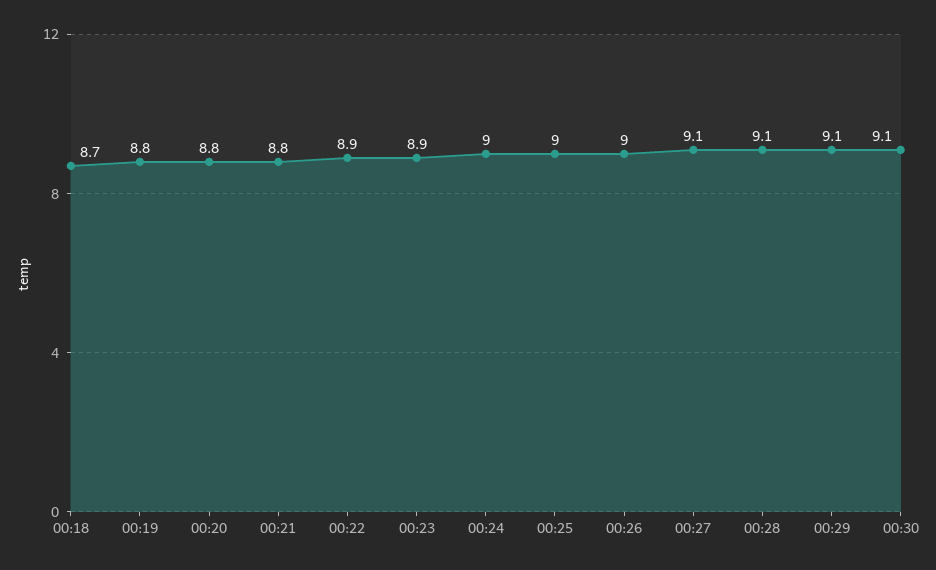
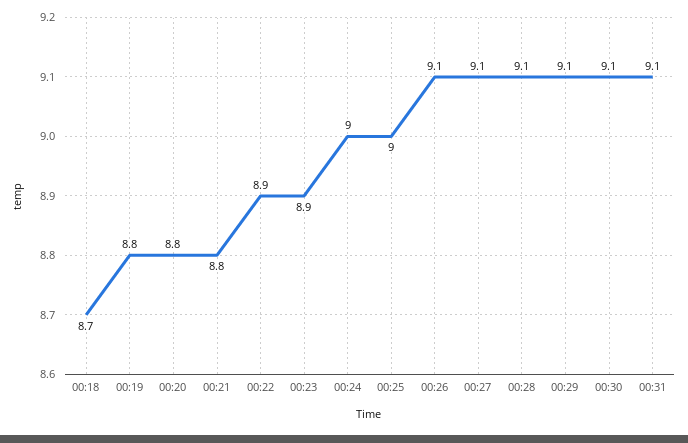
00:26: 9 -> 9.1
00:31: none -> 9.1

